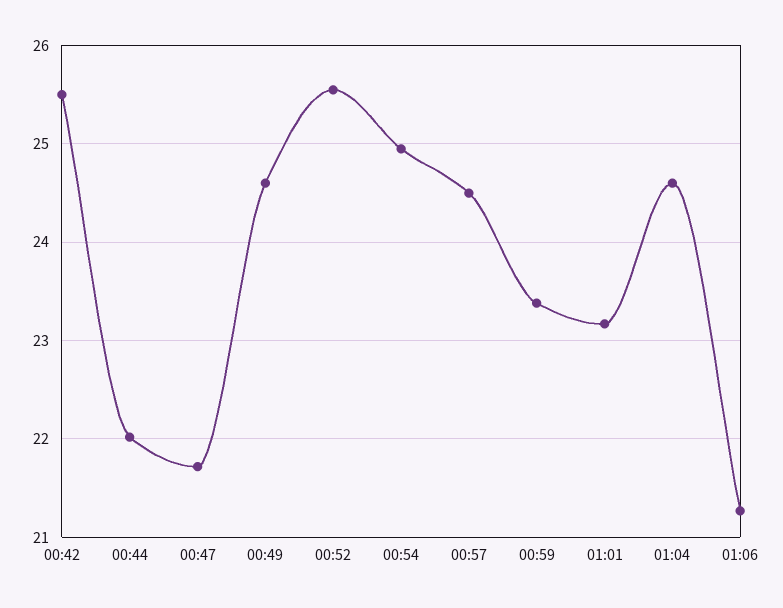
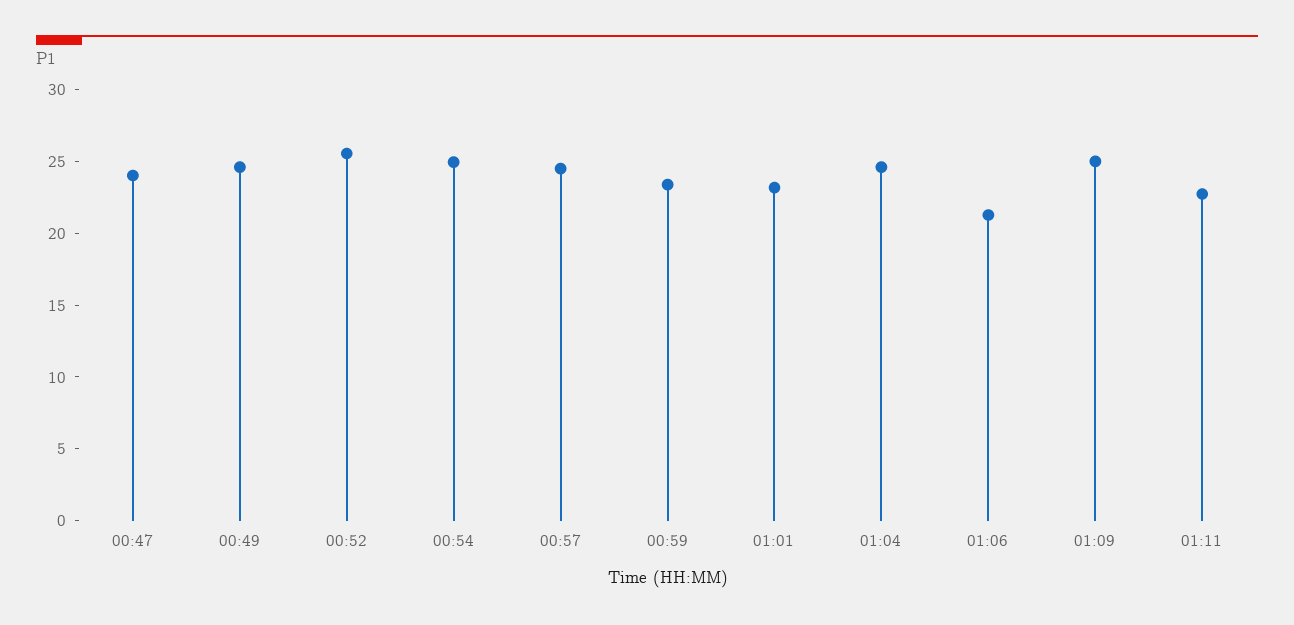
00:42: 25.5 -> none
00:44: 22 -> none
00:47: 21.7 -> 24
01:09: none -> 25
01:11: none -> 23

